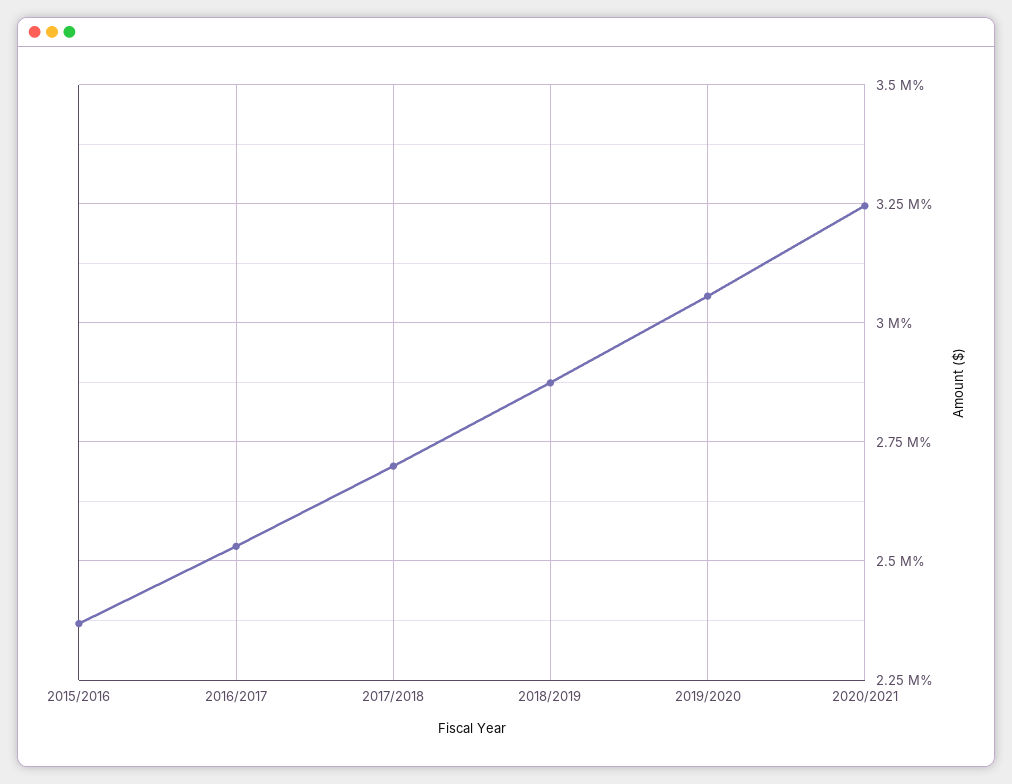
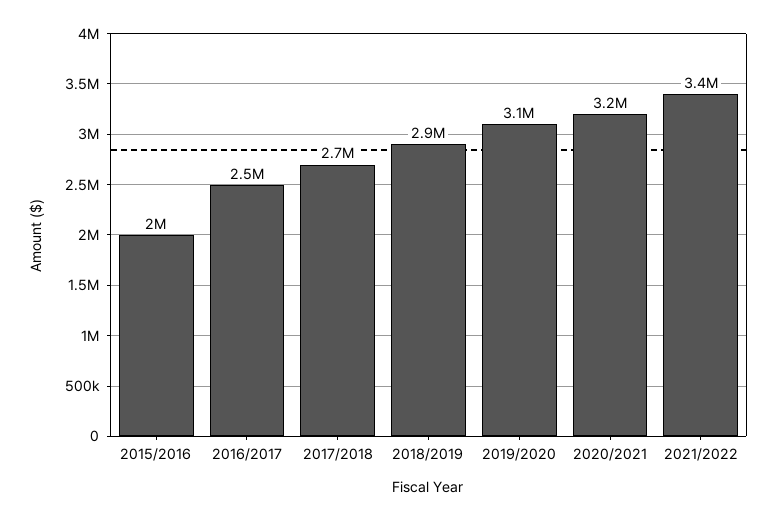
2015/2016: 2375000 -> 2000000
2021/2022: none -> 3400000

